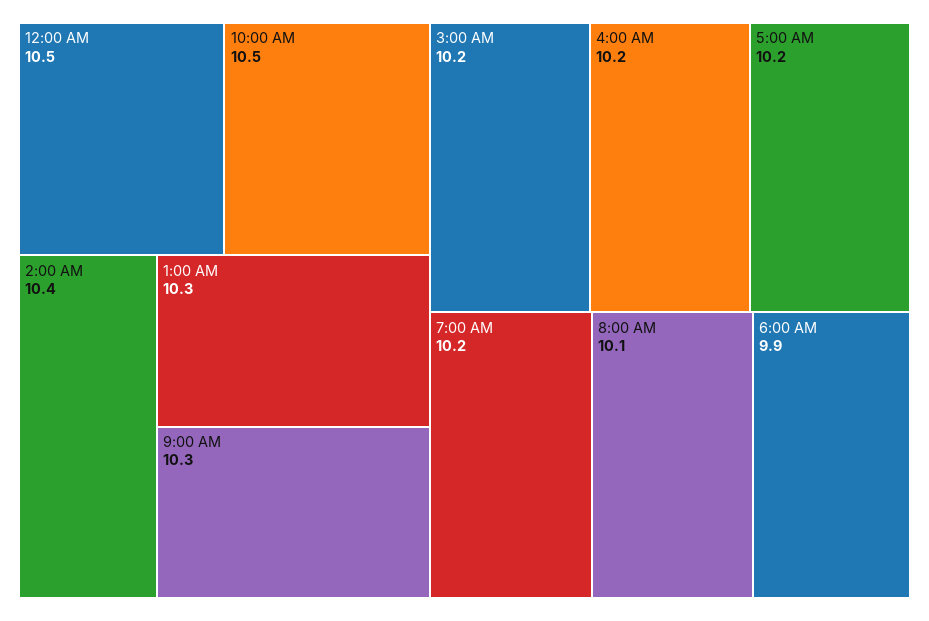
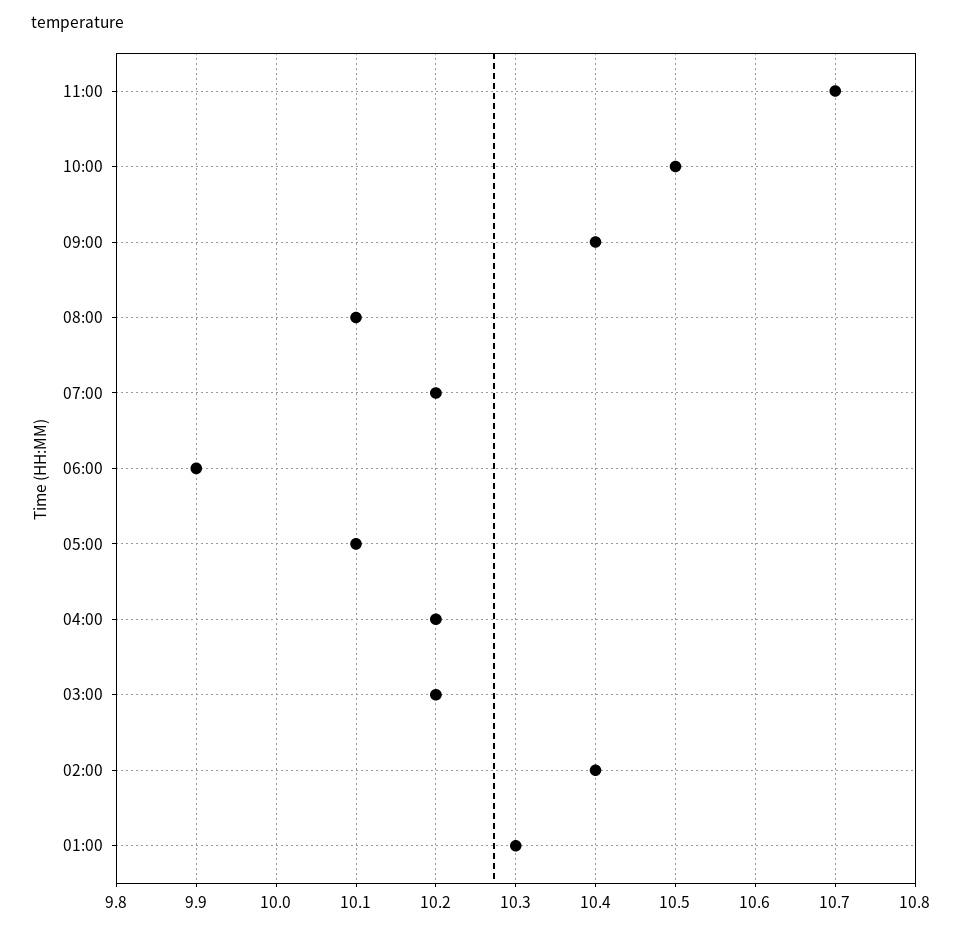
12:00 AM: 10.5 -> none
9:00 AM: 10.3 -> 10.4
5:00 AM: 10.2 -> 10.1
11:00: none -> 10.7

